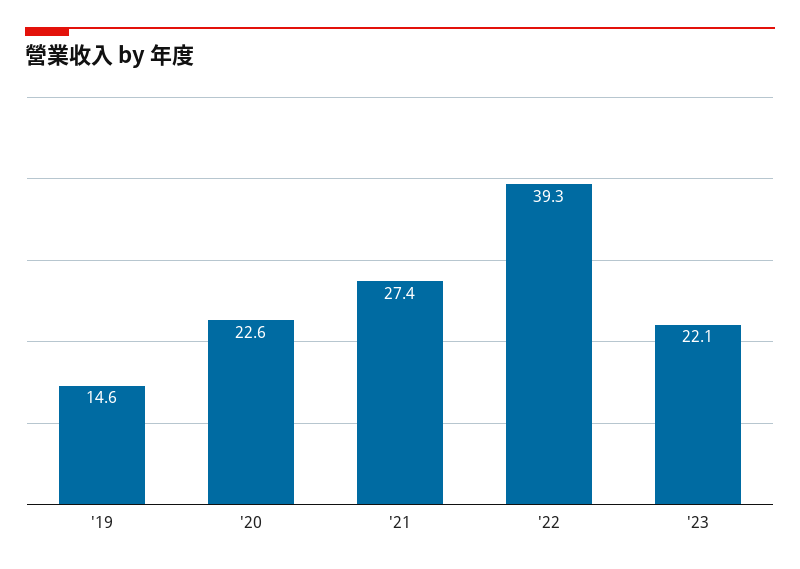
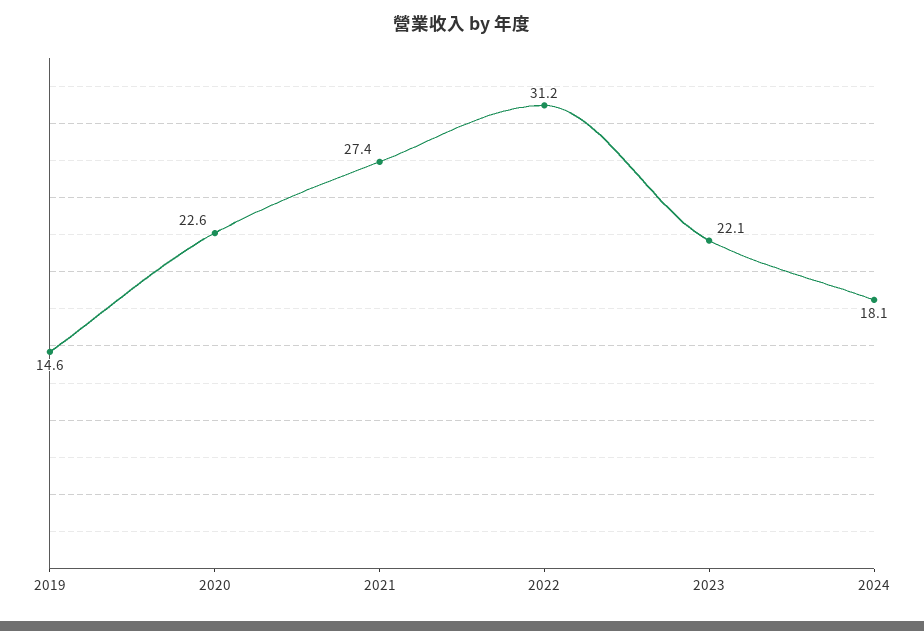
'22: 39.3 -> 31.2
2024: none -> 18.1

